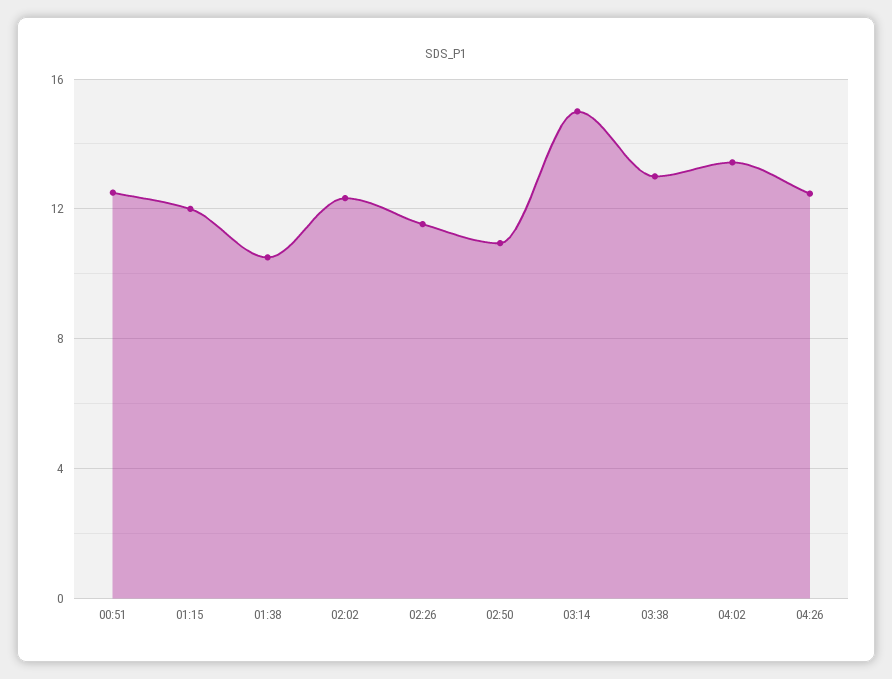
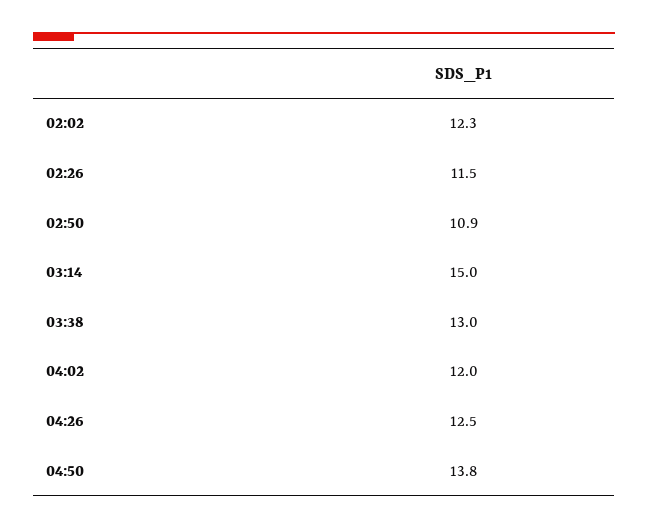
00:51: 12.5 -> none
01:15: 12 -> none
01:38: 10.5 -> none
04:02: 13.5 -> 12
04:50: none -> 13.8

